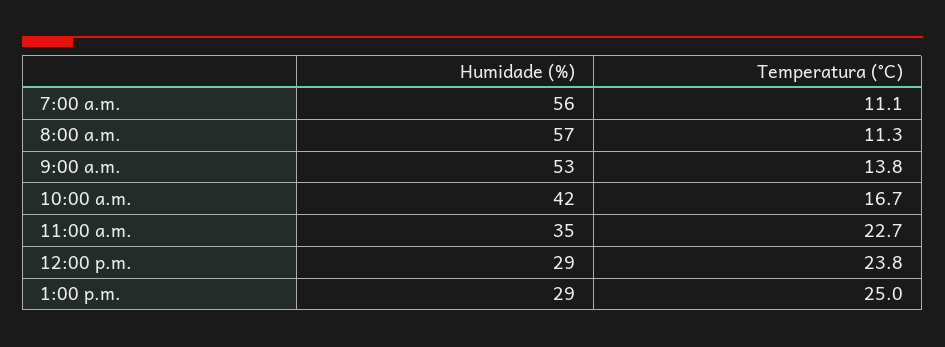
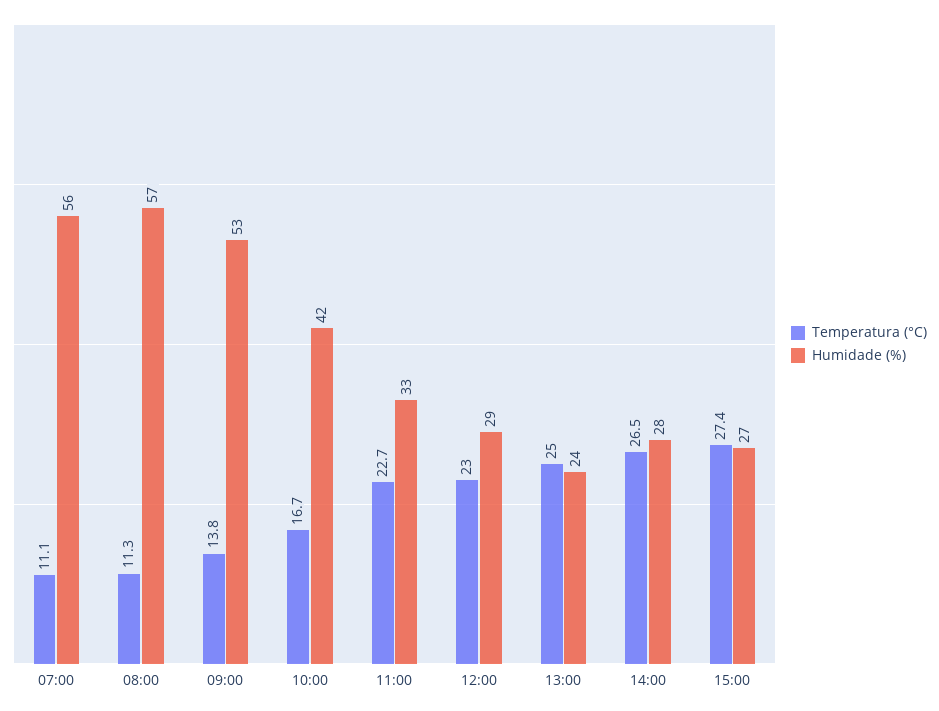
Humidade (%), 11:00 a.m.: 35 -> 33
Temperatura (°C), 12:00 p.m.: 23.8 -> 23
Humidade (%), 1:00 p.m.: 29 -> 24
Temperatura (°C), 14:00: none -> 26.5
Humidade (%), 14:00: none -> 28
Temperatura (°C), 15:00: none -> 27.4
Humidade (%), 15:00: none -> 27

